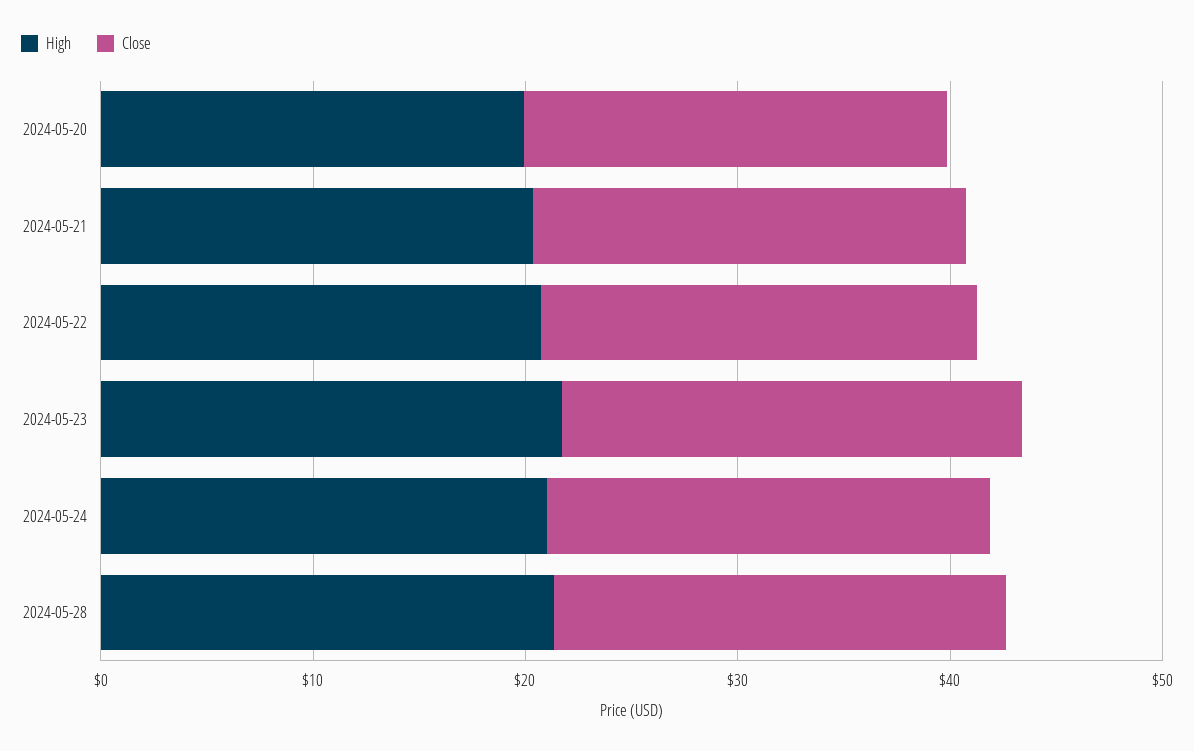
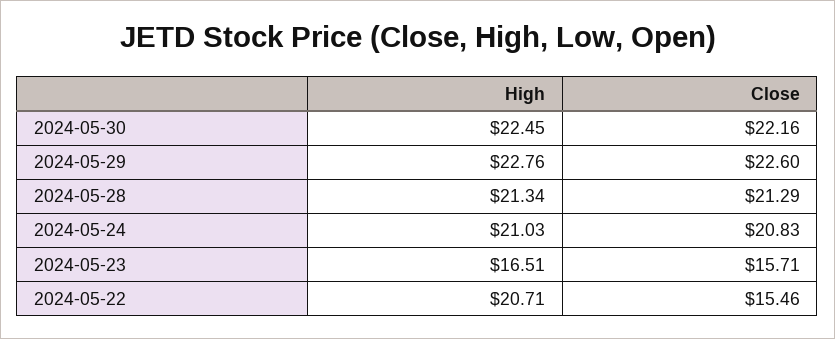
High, 2024-05-20: 20 -> none
Close, 2024-05-20: 20 -> none
High, 2024-05-21: 20 -> none
Close, 2024-05-21: 20 -> none
Close, 2024-05-22: 20 -> 15.46
High, 2024-05-23: 22 -> 16.51
Close, 2024-05-23: 22 -> 15.71
High, 2024-05-30: none -> 22.45
Close, 2024-05-30: none -> 22.16
High, 2024-05-29: none -> 22.76
Close, 2024-05-29: none -> 22.6

